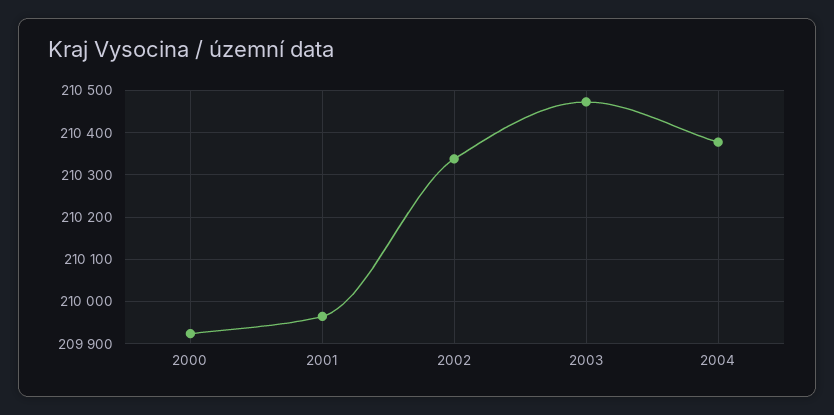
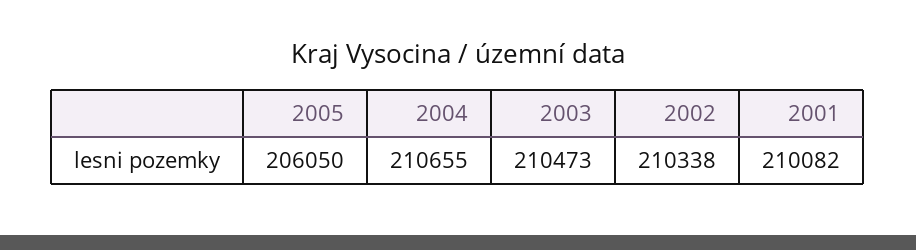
2000: 209920 -> none
2001: 209960 -> 210082
2004: 210380 -> 210655
2005: none -> 206050

